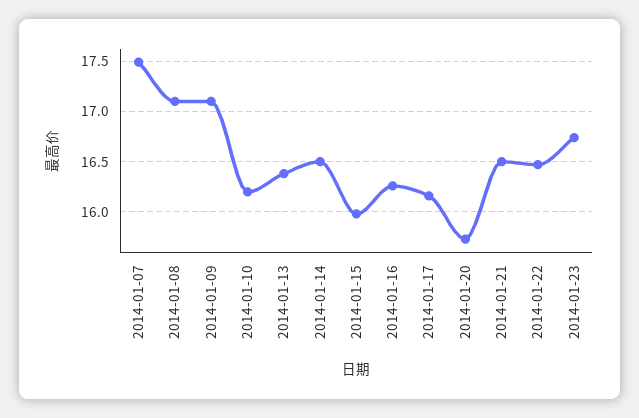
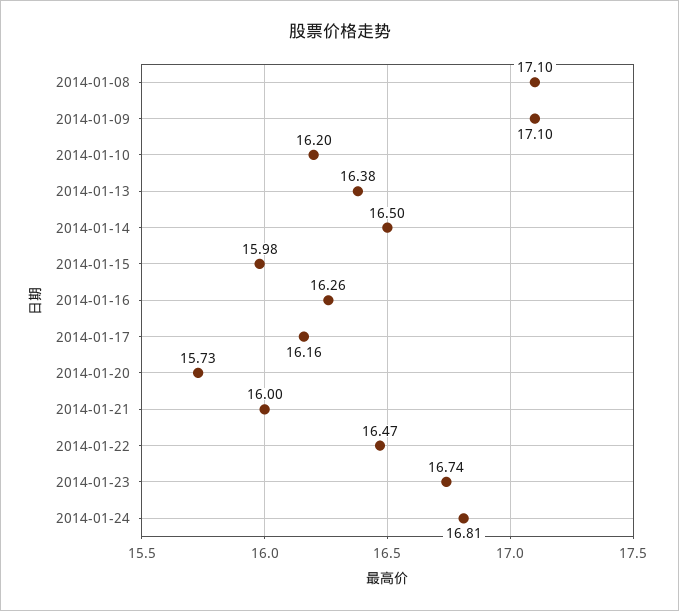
2014-01-07: 17.5 -> none
2014-01-21: 16.5 -> 16
2014-01-24: none -> 16.81

